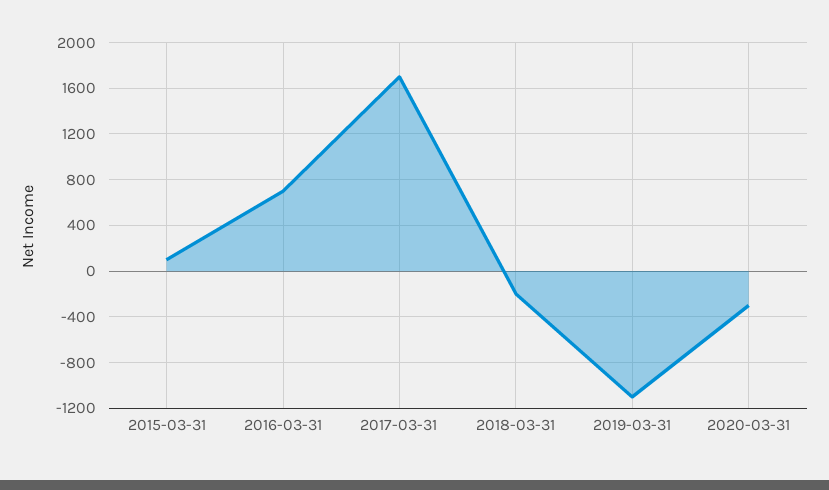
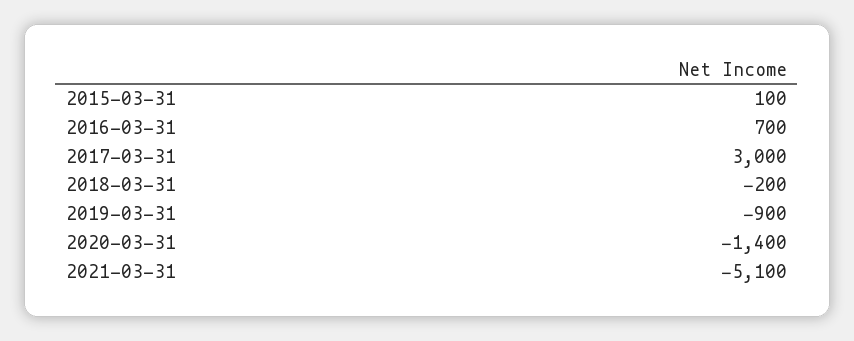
2017-03-31: 1700 -> 3000
2019-03-31: -1100 -> -900
2020-03-31: -300 -> -1400
2021-03-31: none -> -5100

